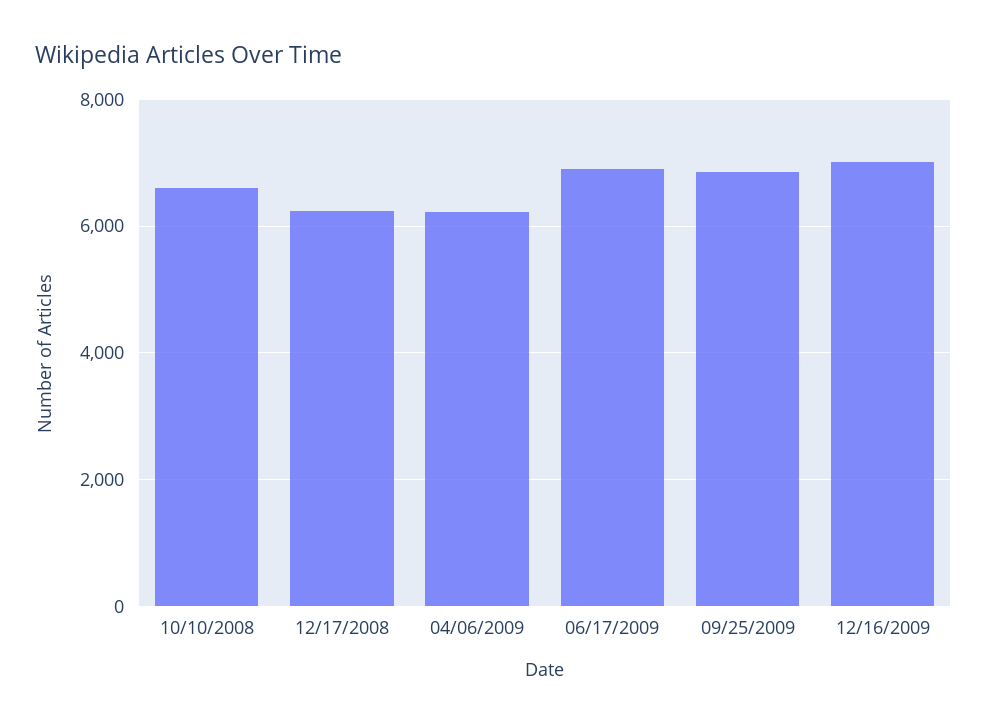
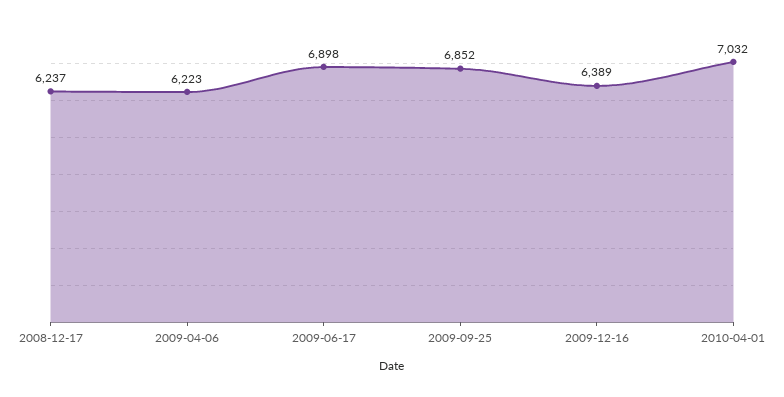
10/10/2008: 6600 -> none
12/16/2009: 7000 -> 6389
2010-04-01: none -> 7032

